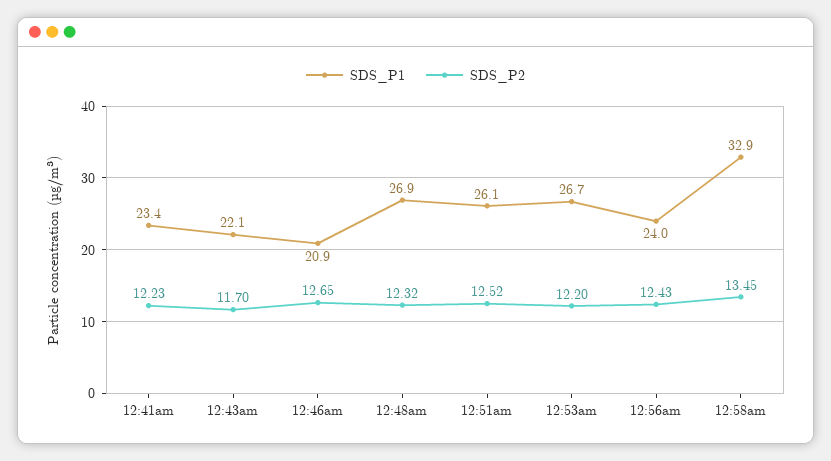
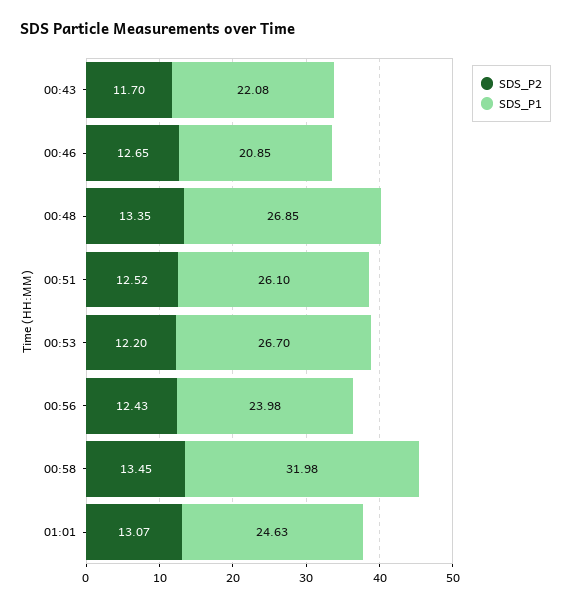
SDS_P1, 12:41am: 23.4 -> none
SDS_P2, 12:41am: 12.23 -> none
SDS_P2, 12:48am: 12.32 -> 13.35
SDS_P1, 12:58am: 32.9 -> 31.98
SDS_P2, 01:01: none -> 13.07
SDS_P1, 01:01: none -> 24.63

